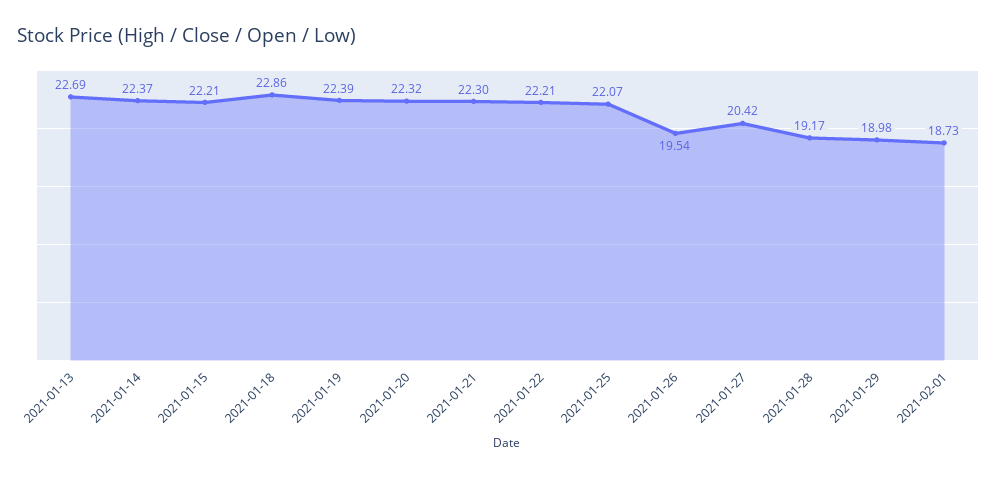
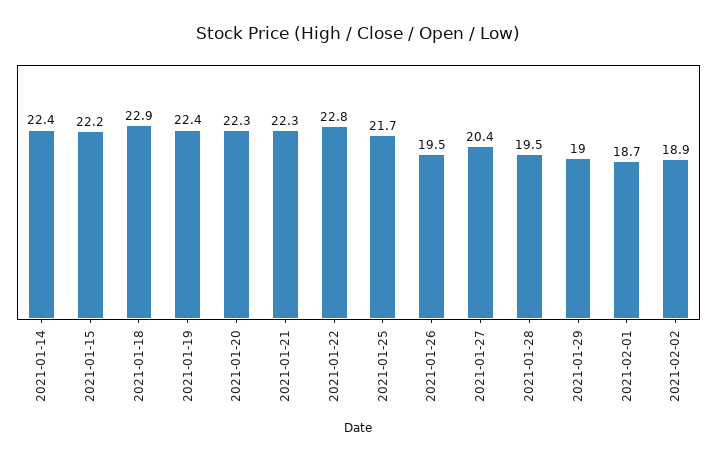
2021-01-13: 22.69 -> none
2021-01-22: 22.21 -> 22.8
2021-01-25: 22.07 -> 21.7
2021-01-28: 19.17 -> 19.5
2021-02-02: none -> 18.9

